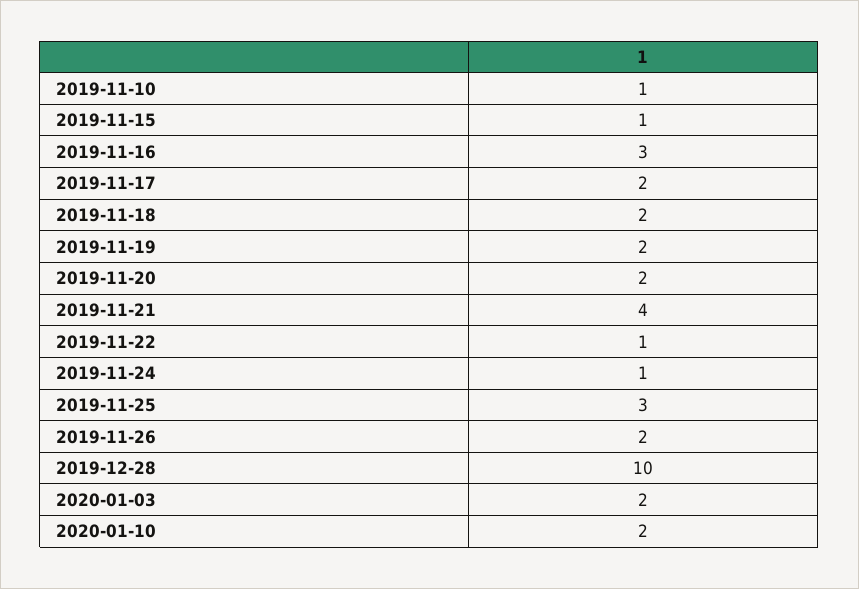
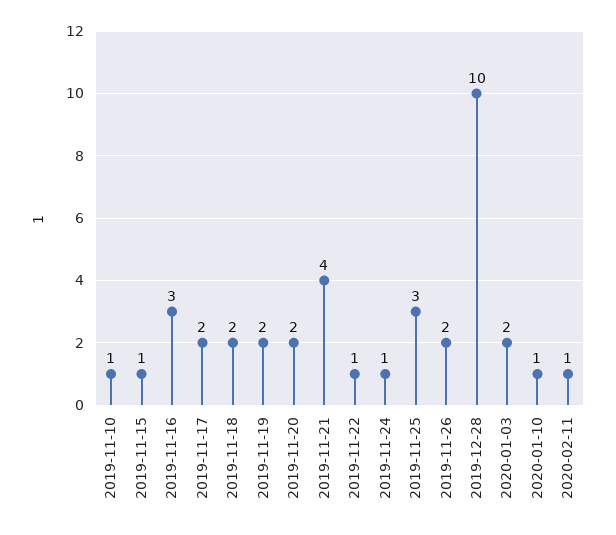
2020-01-10: 2 -> 1
2020-02-11: none -> 1

